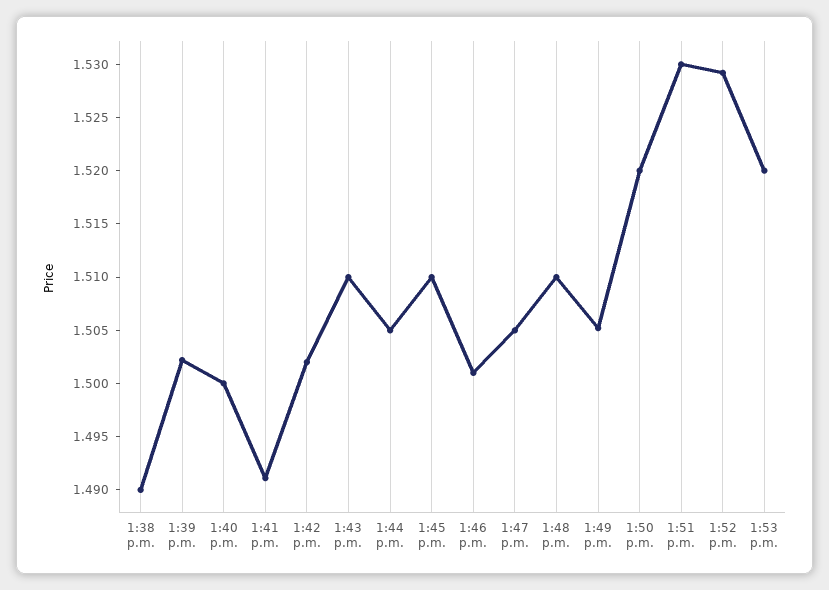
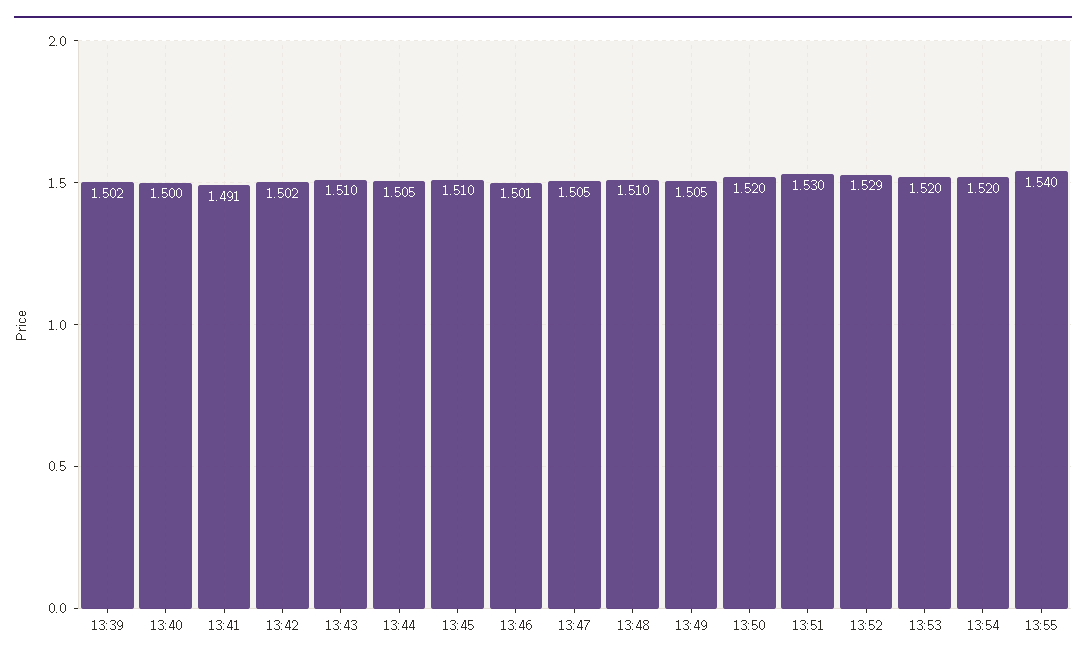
1:38 p.m.: 1.49 -> none
13:54: none -> 1.52
13:55: none -> 1.54

